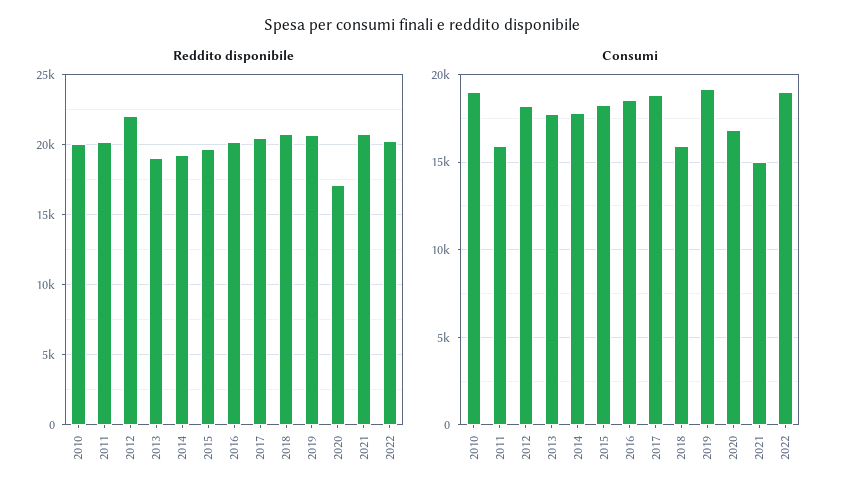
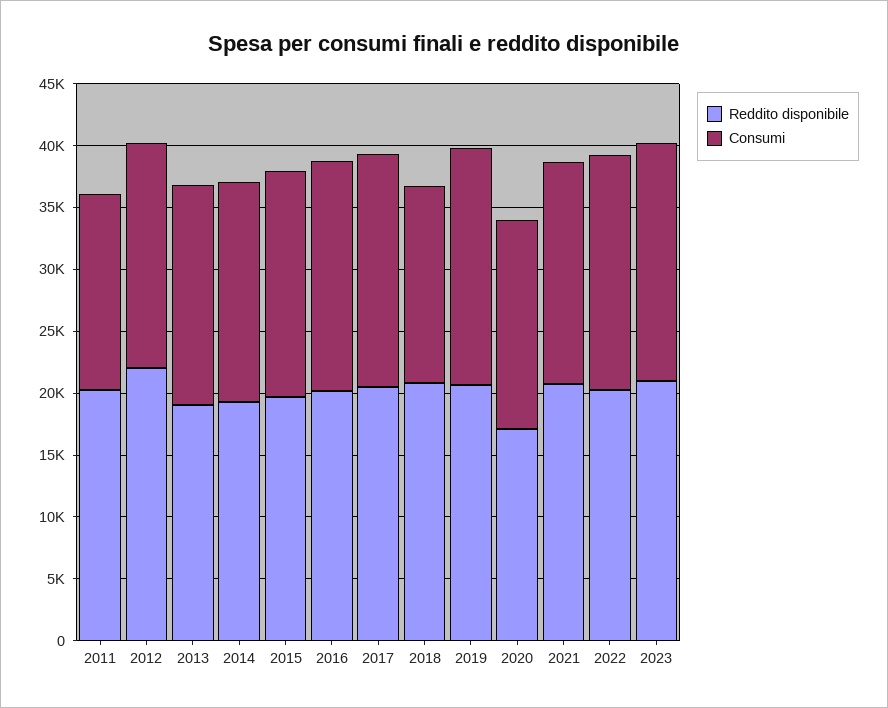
Reddito disponibile, 2010: 20000 -> none
Consumi, 2010: 19000 -> none
Consumi, 2021: 15000 -> 18000
Reddito disponibile, 2023: none -> 21000
Consumi, 2023: none -> 19000

